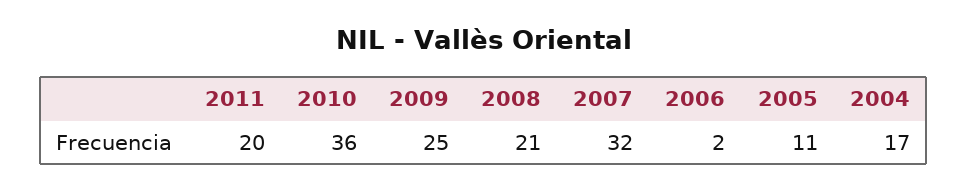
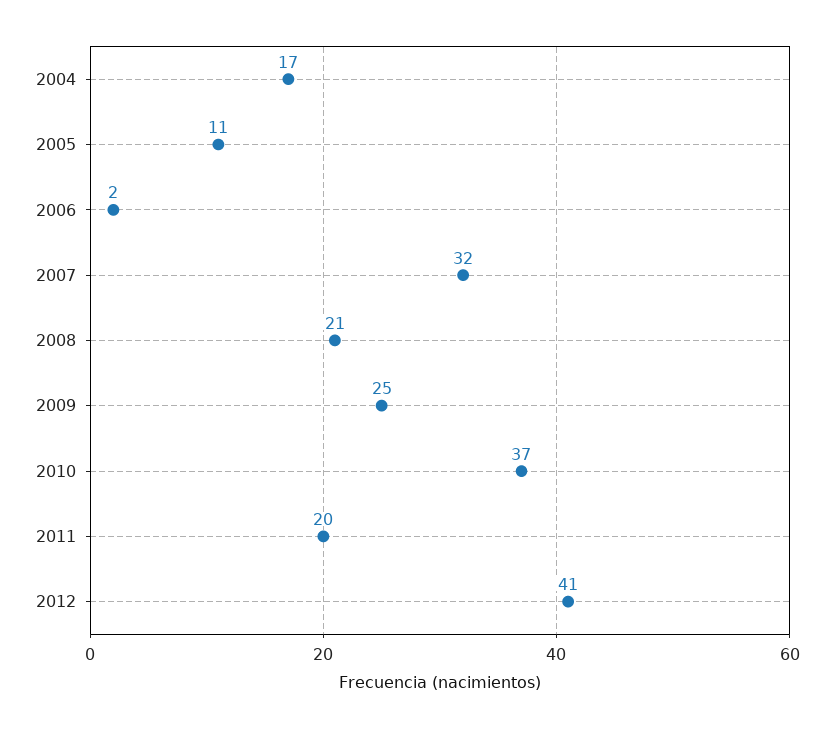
2010: 36 -> 37
2012: none -> 41

